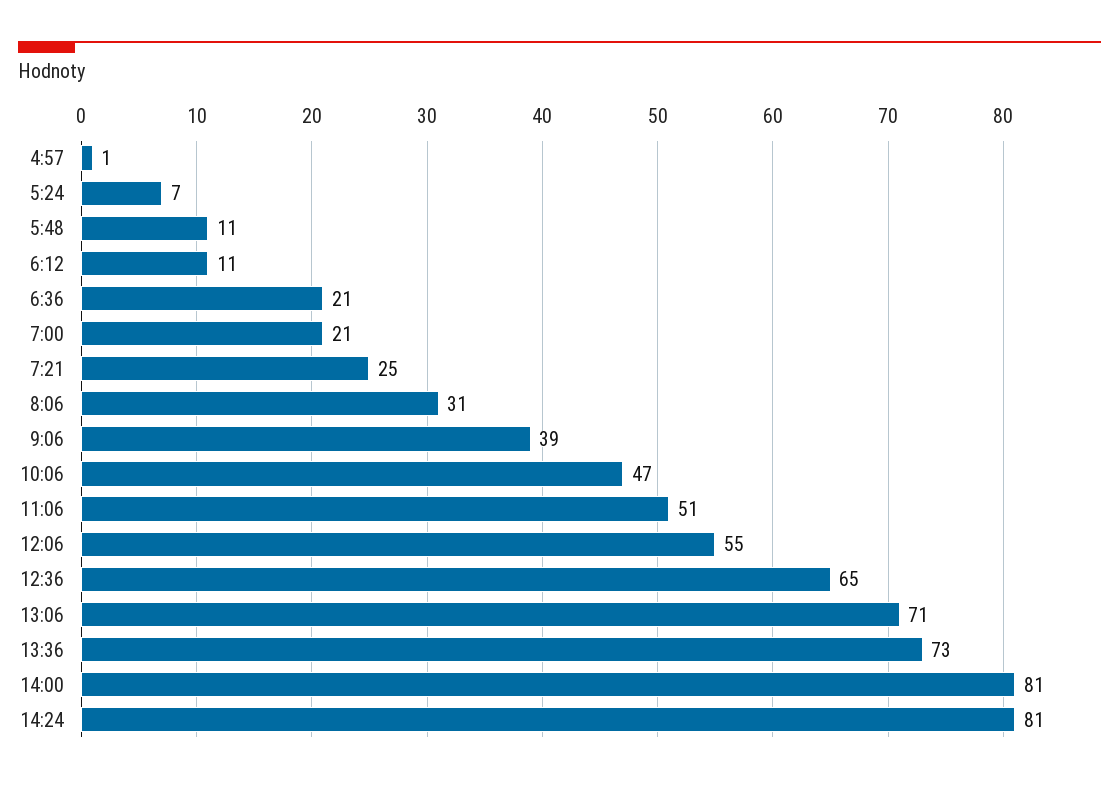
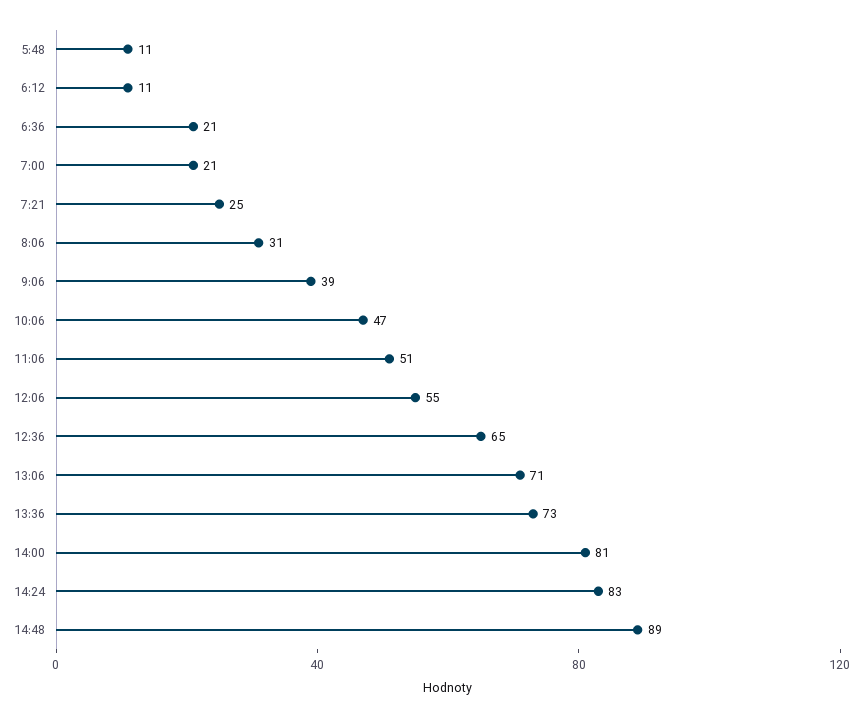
4:57: 1 -> none
5:24: 7 -> none
14:24: 81 -> 83
14:48: none -> 89

